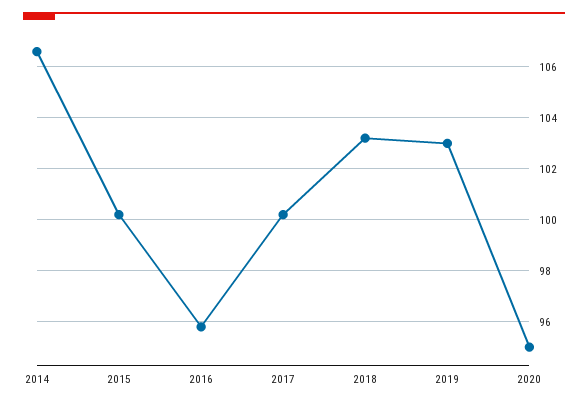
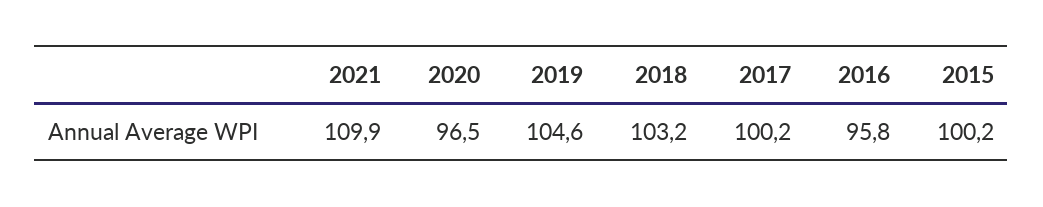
2014: 106.5 -> none
2019: 103 -> 104.6
2020: 95 -> 96.5
2021: none -> 109.9

